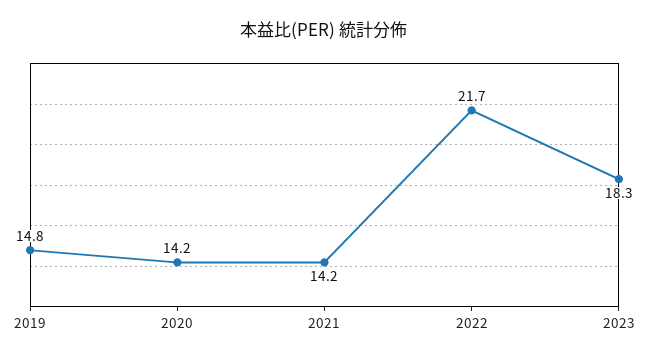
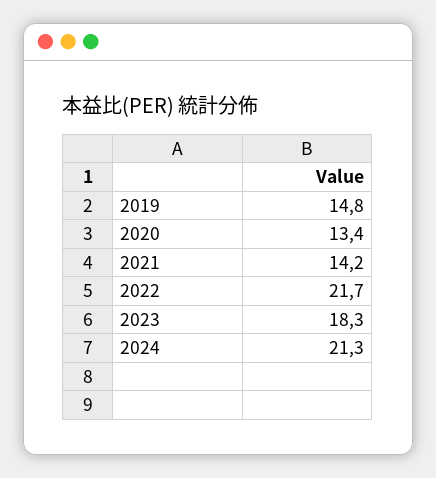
2020: 14.2 -> 13.4
2024: none -> 21.3

